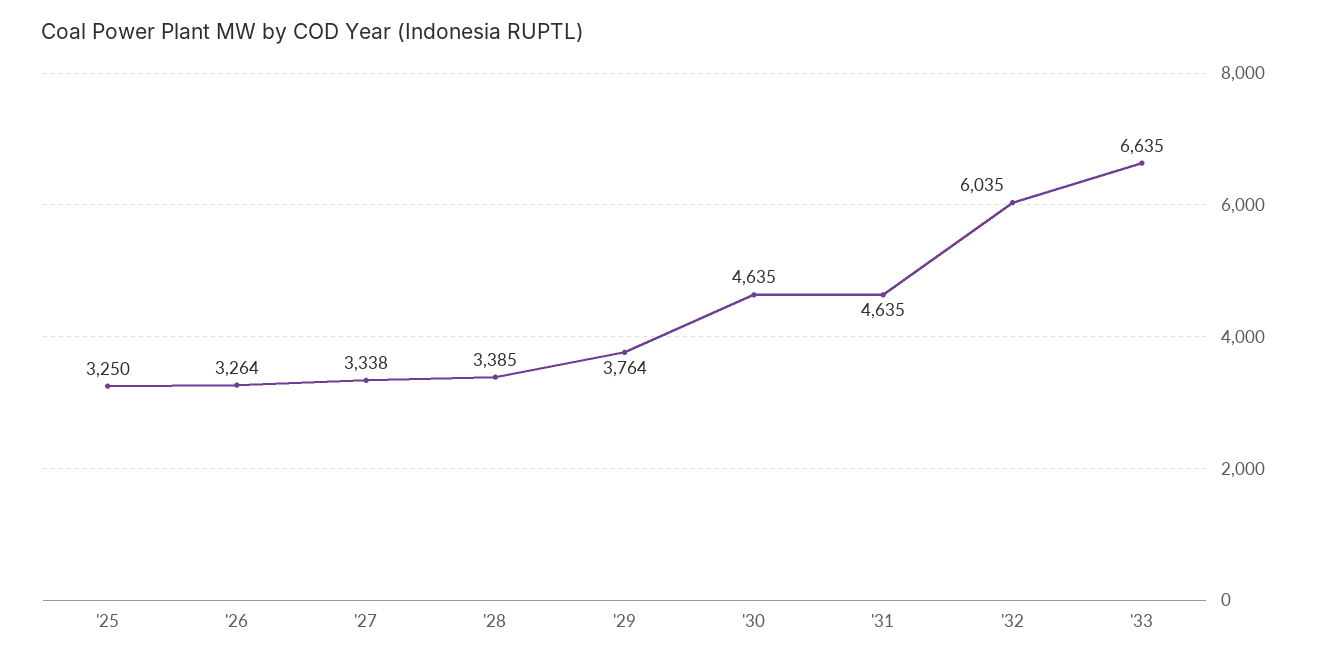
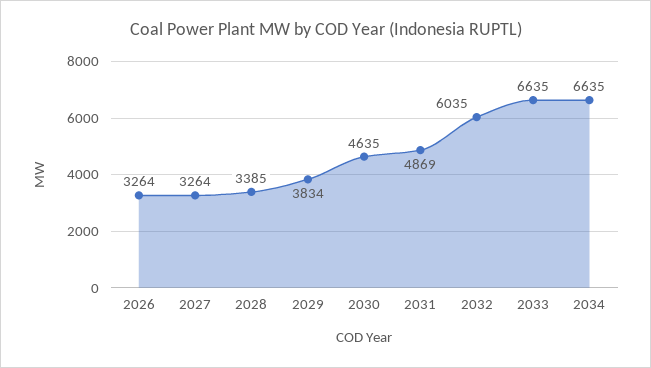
'25: 3250 -> none
'27: 3338 -> 3264
'29: 3764 -> 3834
'31: 4635 -> 4869
2034: none -> 6635

